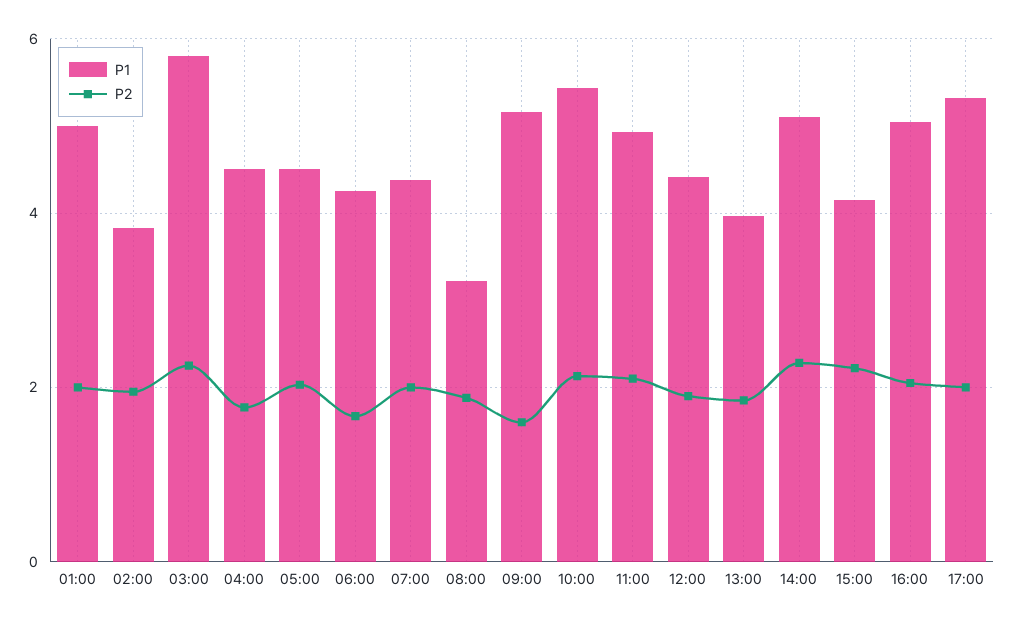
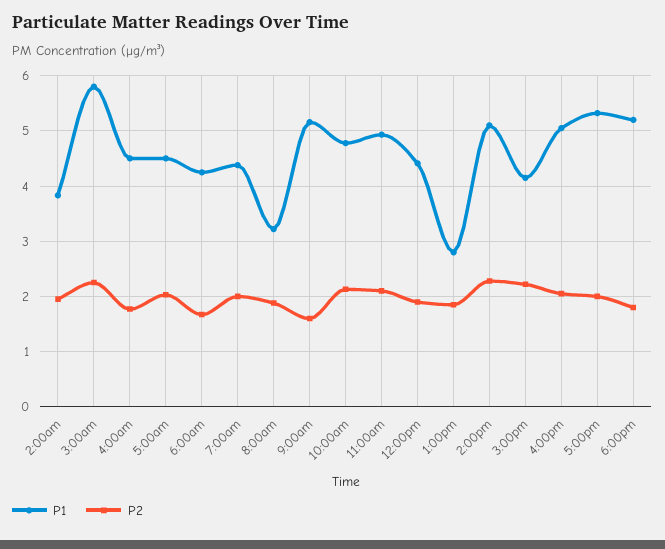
P1, 01:00: 5 -> none
P2, 01:00: 2 -> none
P1, 10:00: 5.4 -> 4.8
P1, 13:00: 4 -> 2.8
P1, 6:00pm: none -> 5.2
P2, 6:00pm: none -> 1.8

